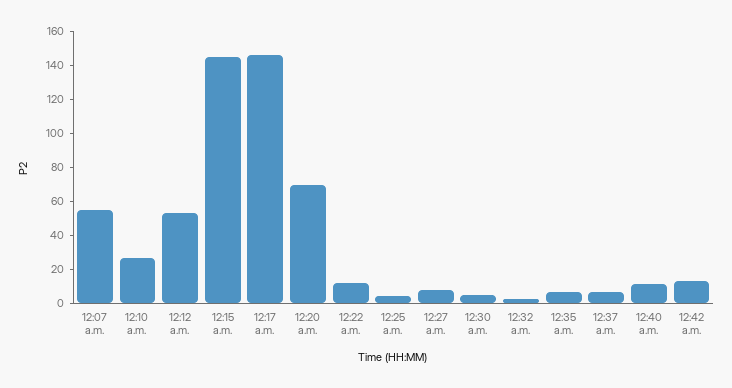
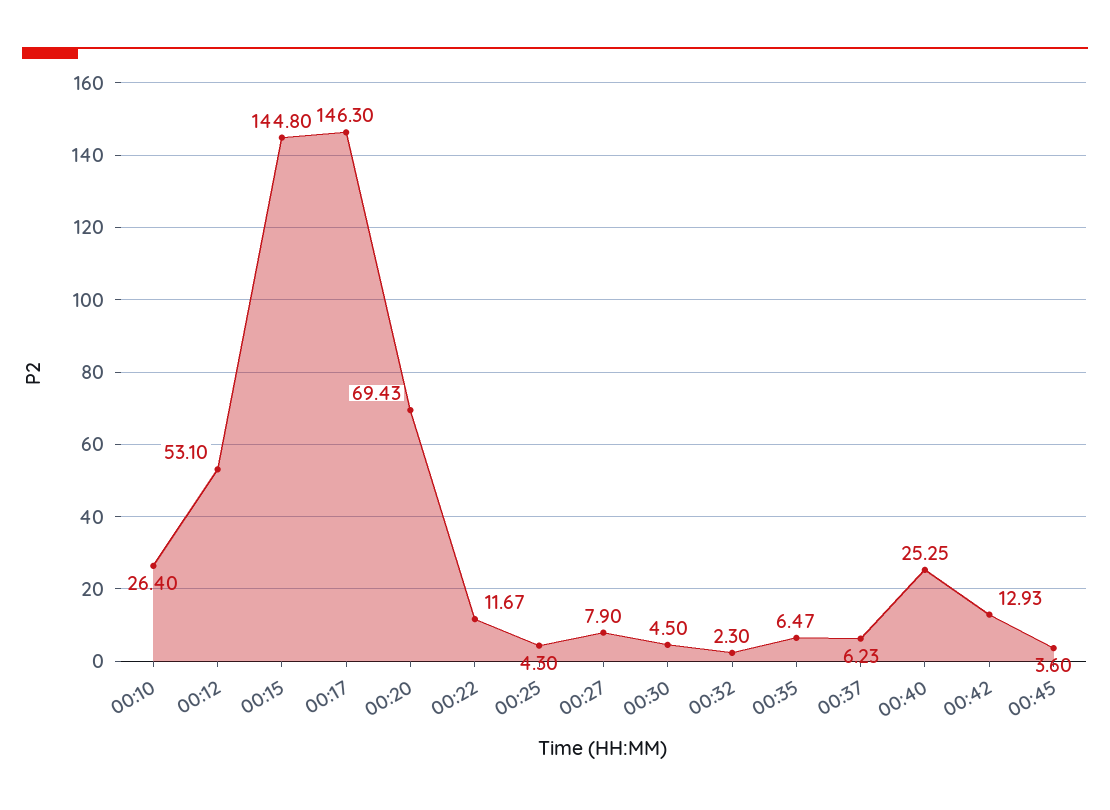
12:07 a.m.: 55 -> none
12:40 a.m.: 10 -> 25.25
00:45: none -> 3.6

